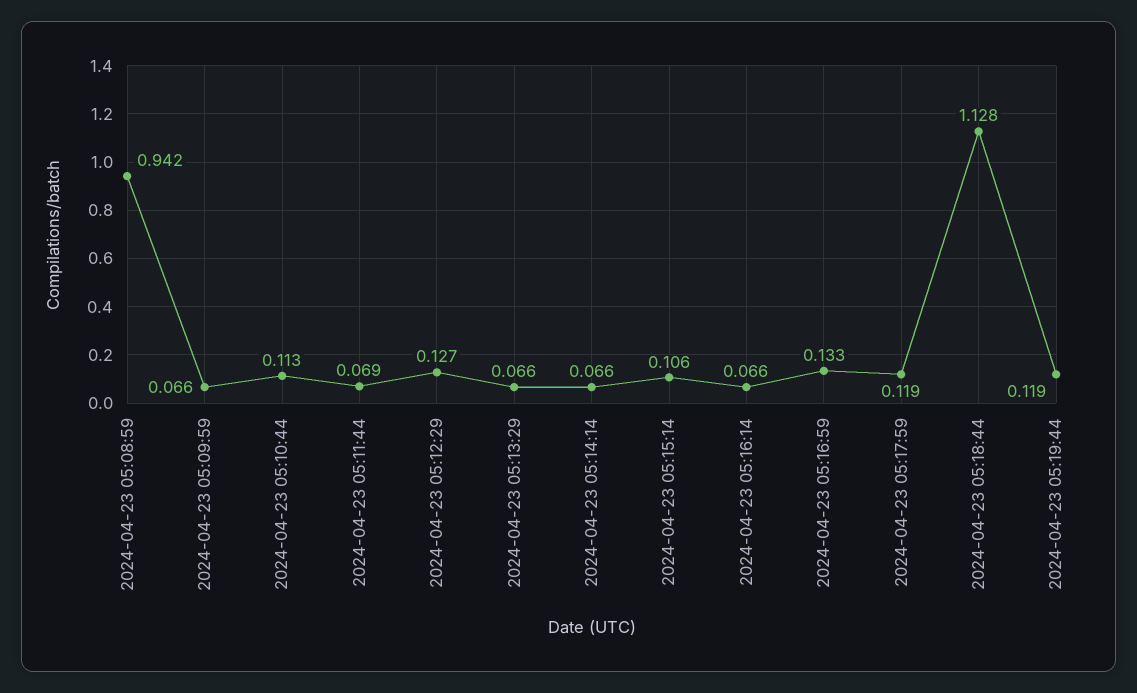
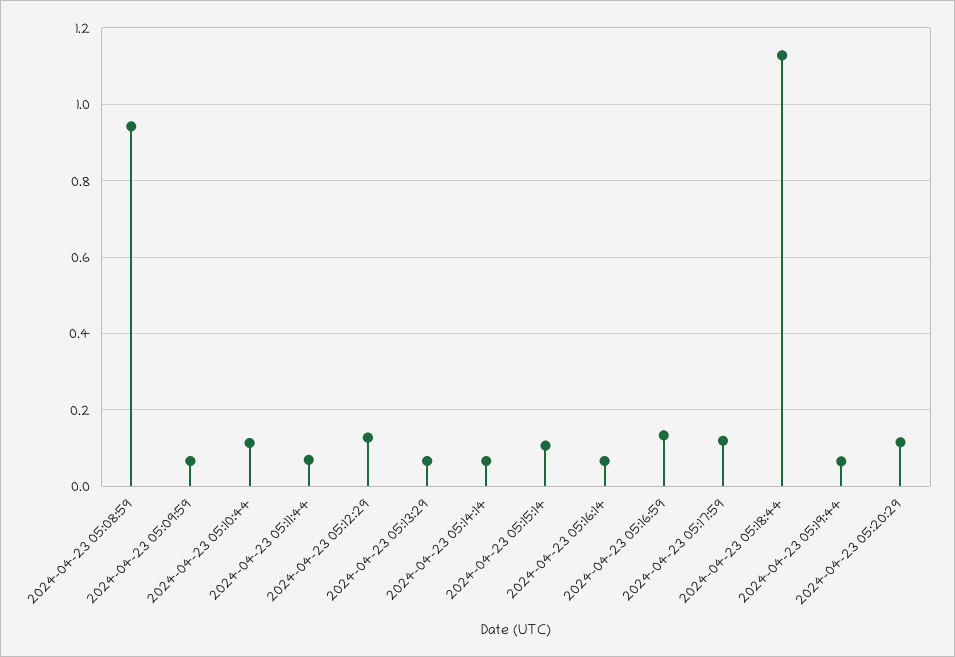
2024-04-23 05:19:44: 0.119 -> 0.06
2024-04-23 05:20:29: none -> 0.12

